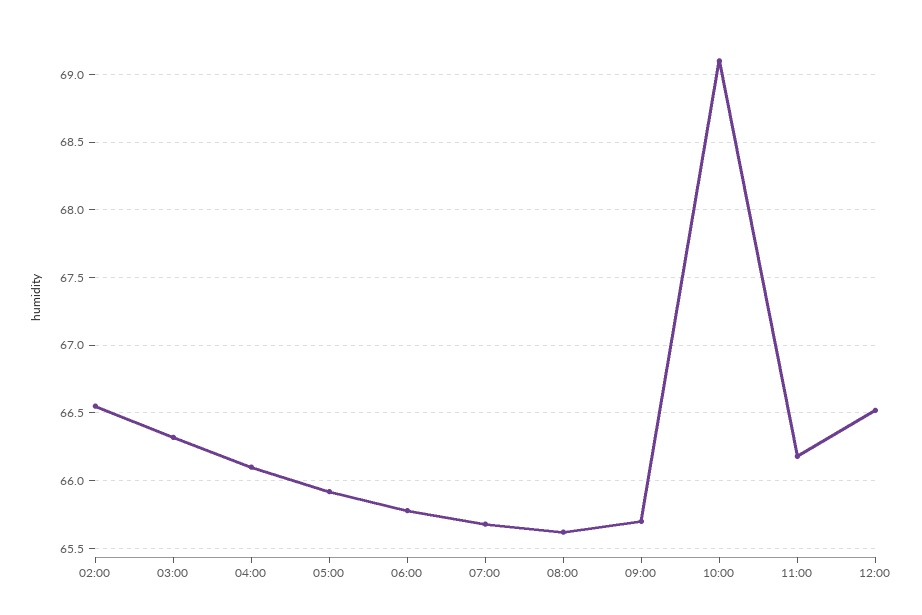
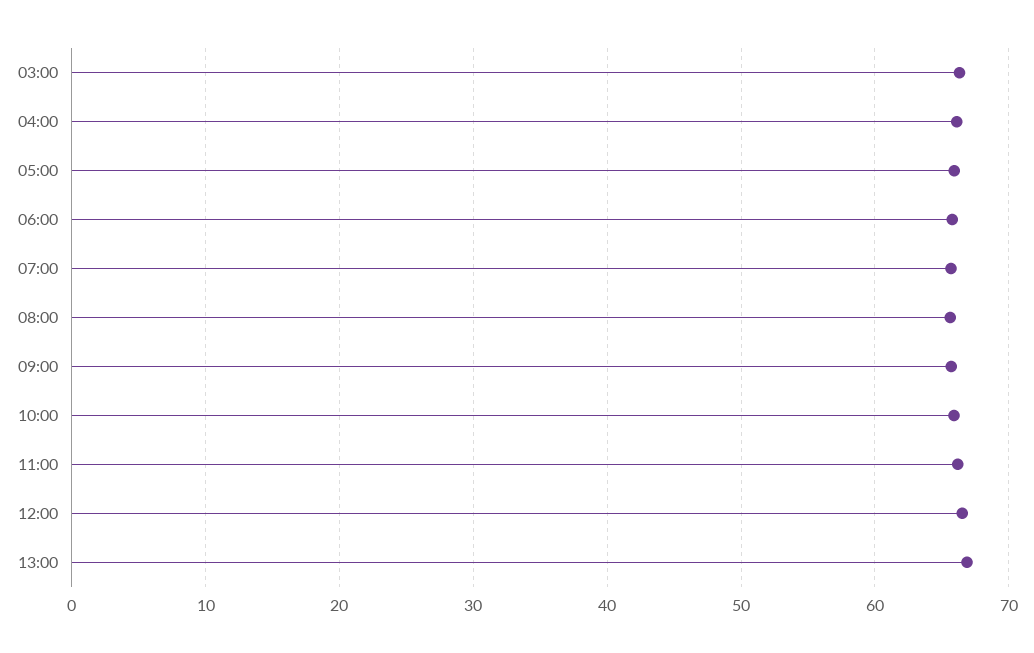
02:00: 66.55 -> none
10:00: 69.1 -> 66
13:00: none -> 67

